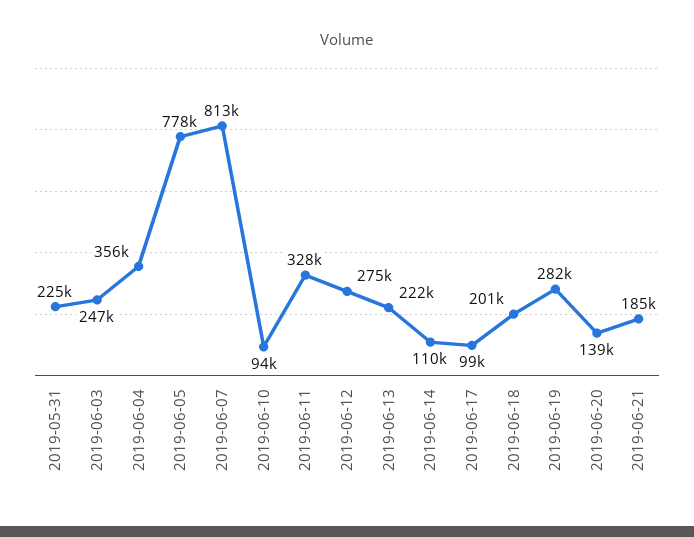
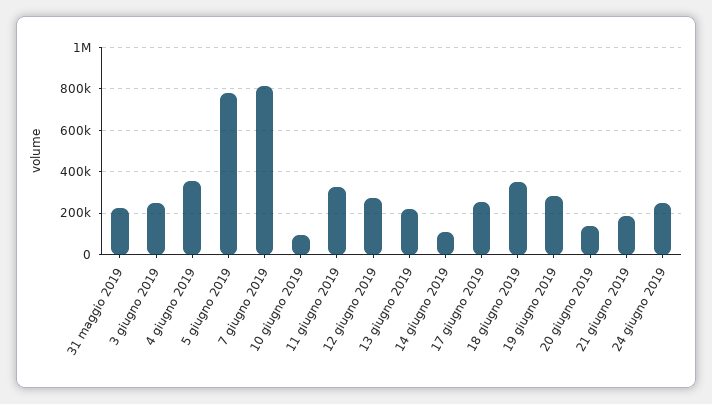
2019-06-17: 99000 -> 250000
2019-06-18: 201000 -> 350000
24 giugno 2019: none -> 250000

